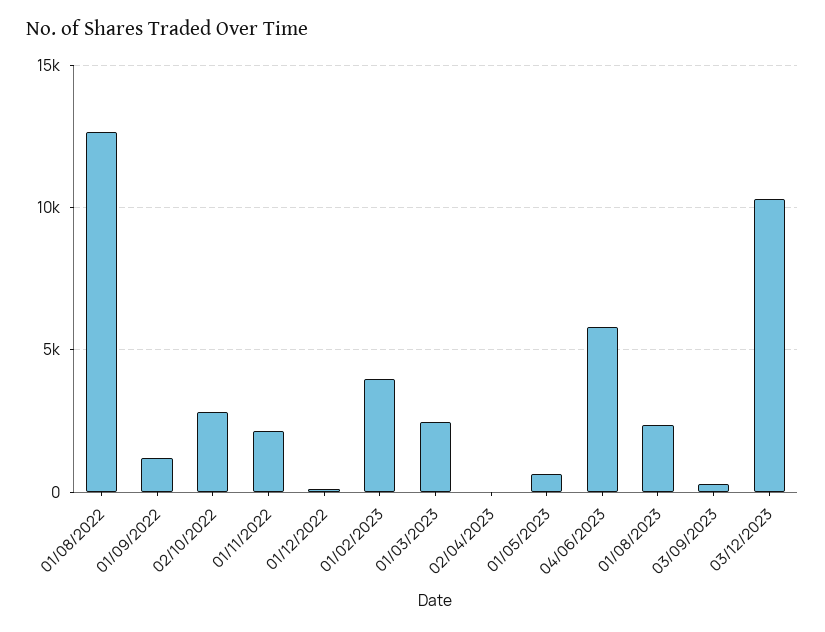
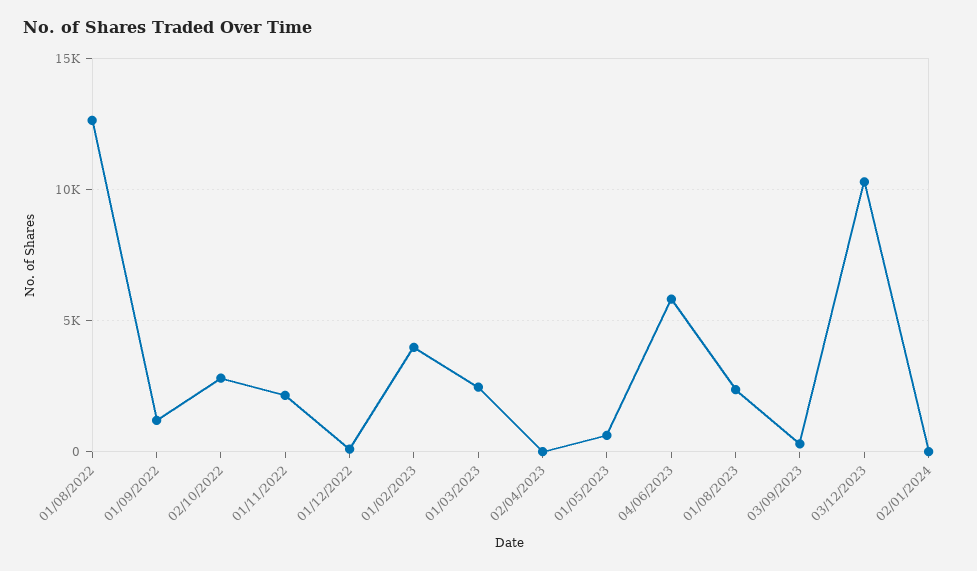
02/01/2024: none -> 0

